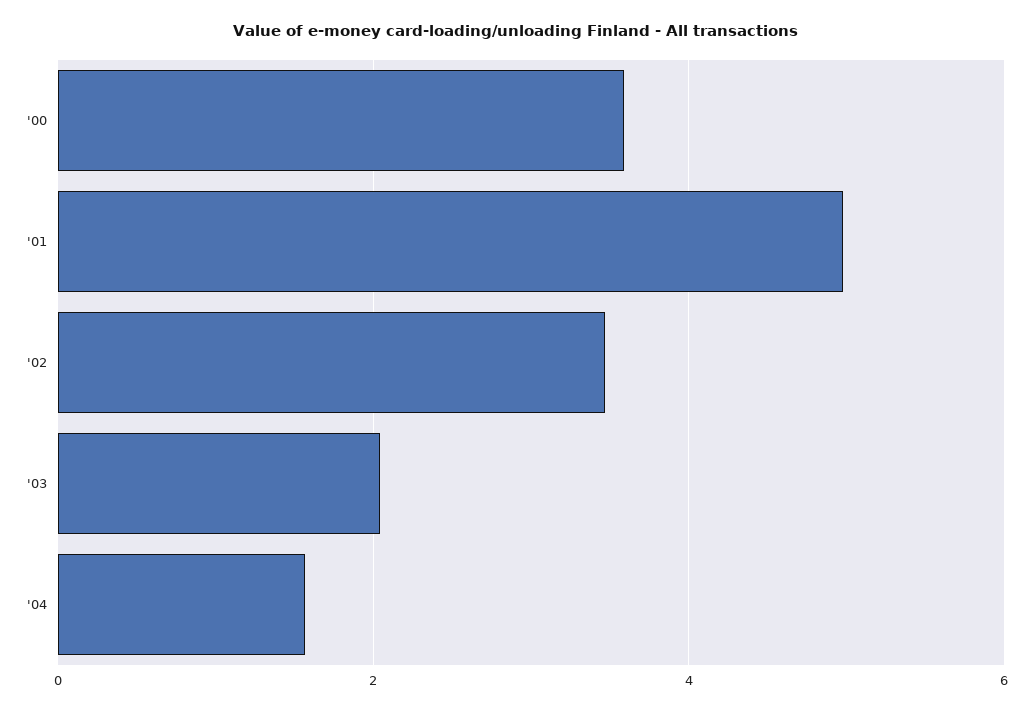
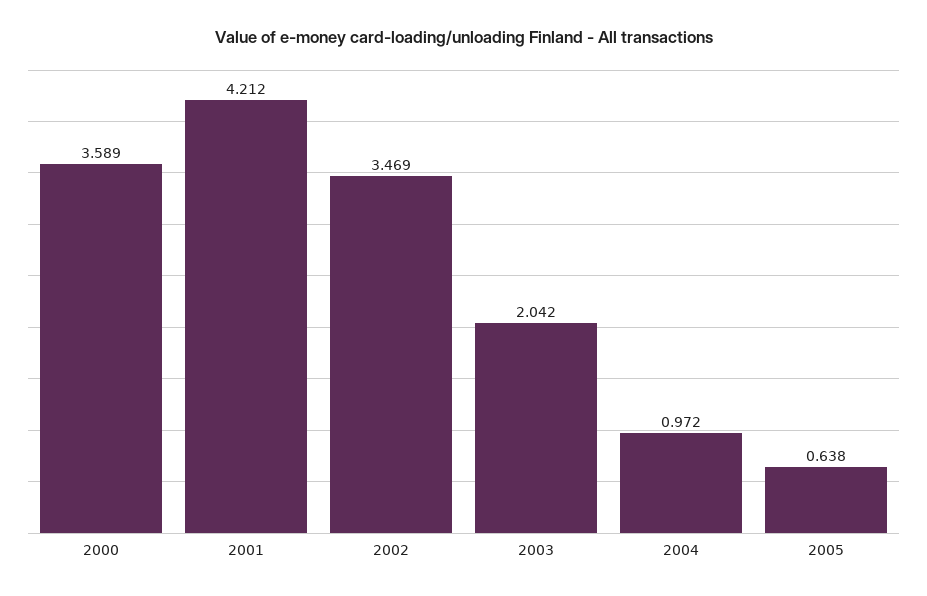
'01: 5 -> 4.212
'04: 1.6 -> 0.972
2005: none -> 0.638

